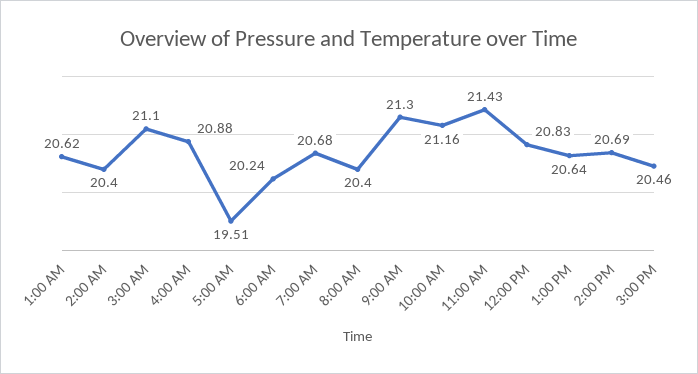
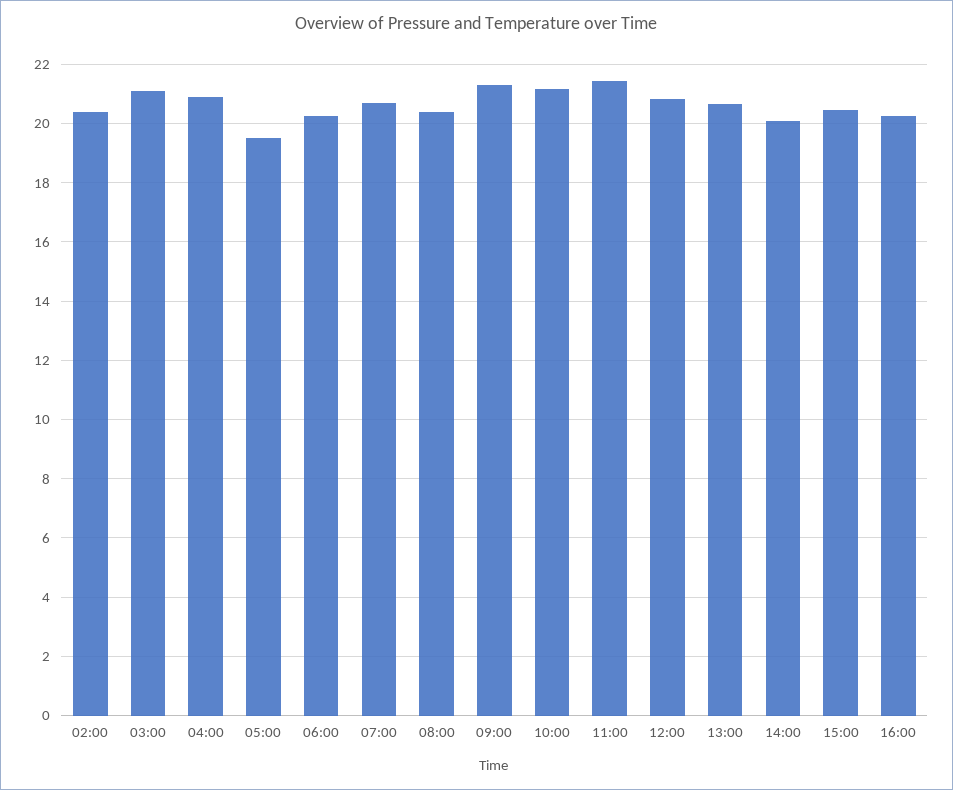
1:00 AM: 20.62 -> none
2:00 PM: 20.69 -> 20
16:00: none -> 20.25

